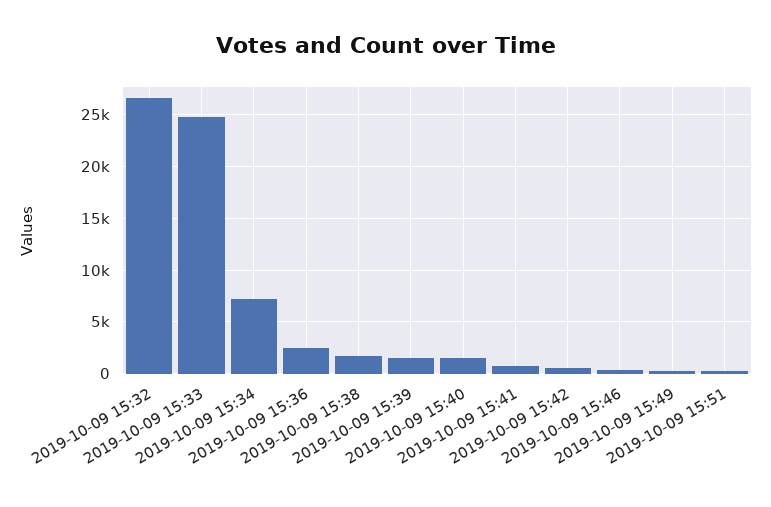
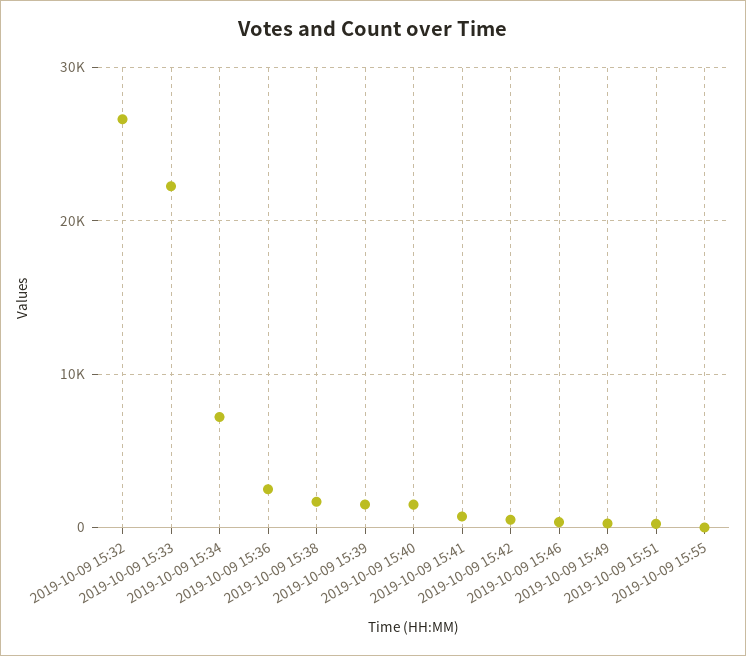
2019-10-09 15:33: 25000 -> 22000
2019-10-09 15:55: none -> 0

